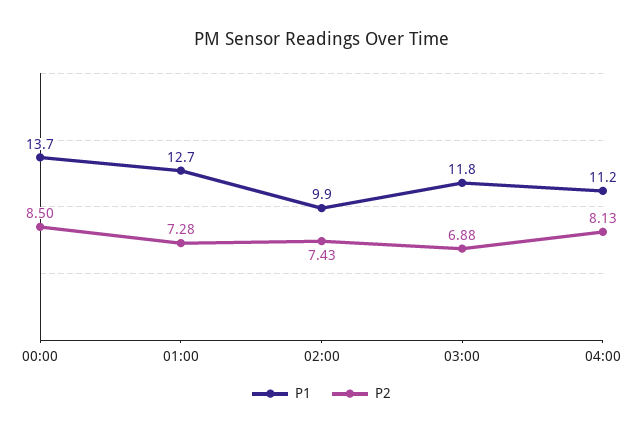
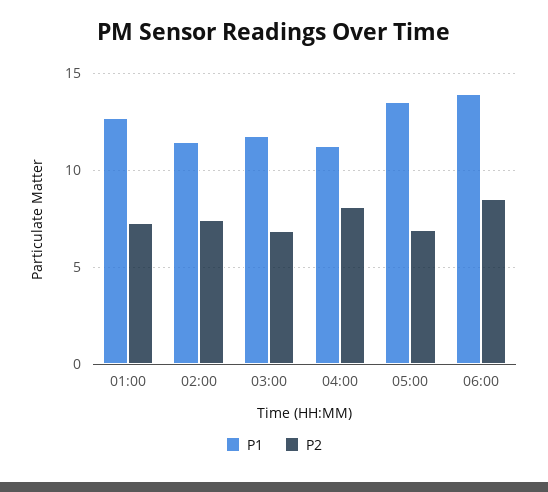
P1, 00:00: 13.7 -> none
P2, 00:00: 8.5 -> none
P1, 02:00: 9.9 -> 11.5
P1, 05:00: none -> 13.5
P2, 05:00: none -> 7
P1, 06:00: none -> 14
P2, 06:00: none -> 8.5

